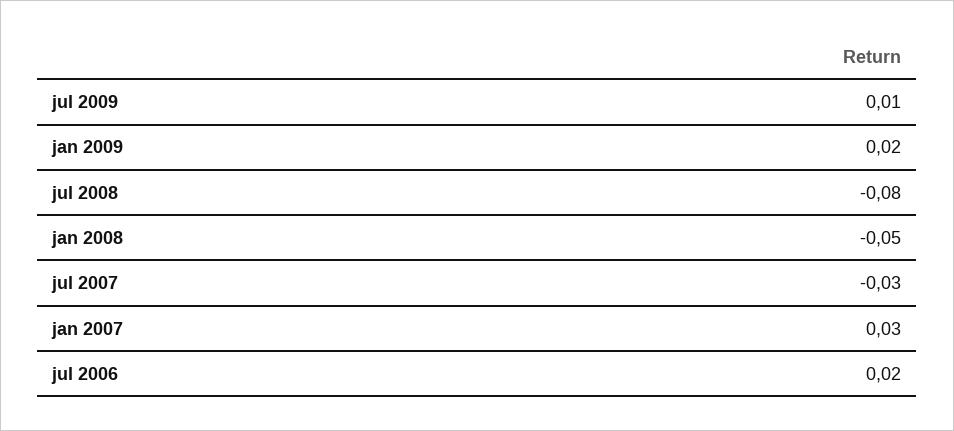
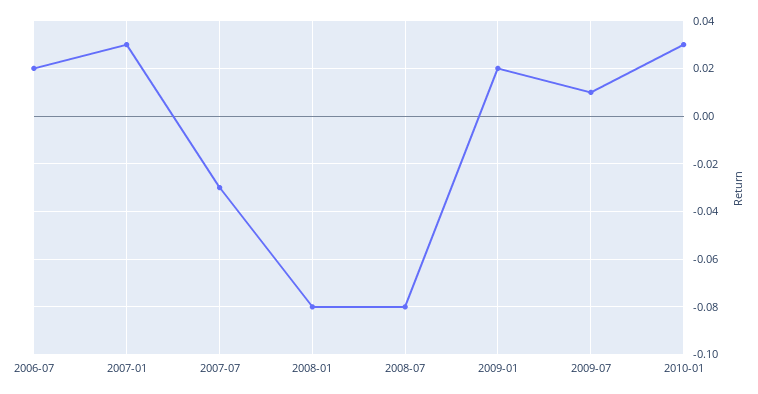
jan 2008: -0.05 -> -0.08
2010-01: none -> 0.03

